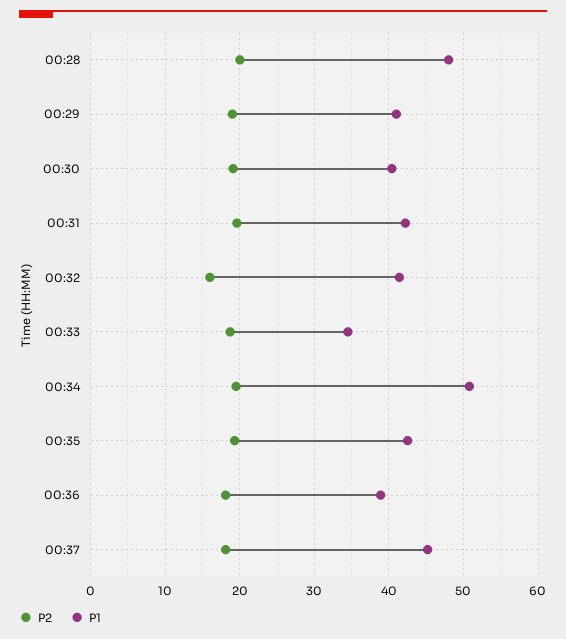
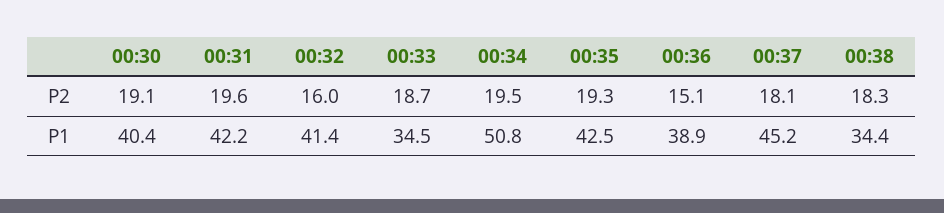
P2, 00:28: 20 -> none
P1, 00:28: 48 -> none
P2, 00:29: 19 -> none
P1, 00:29: 41 -> none
P2, 00:36: 18 -> 15.1
P2, 00:38: none -> 18.3
P1, 00:38: none -> 34.4

